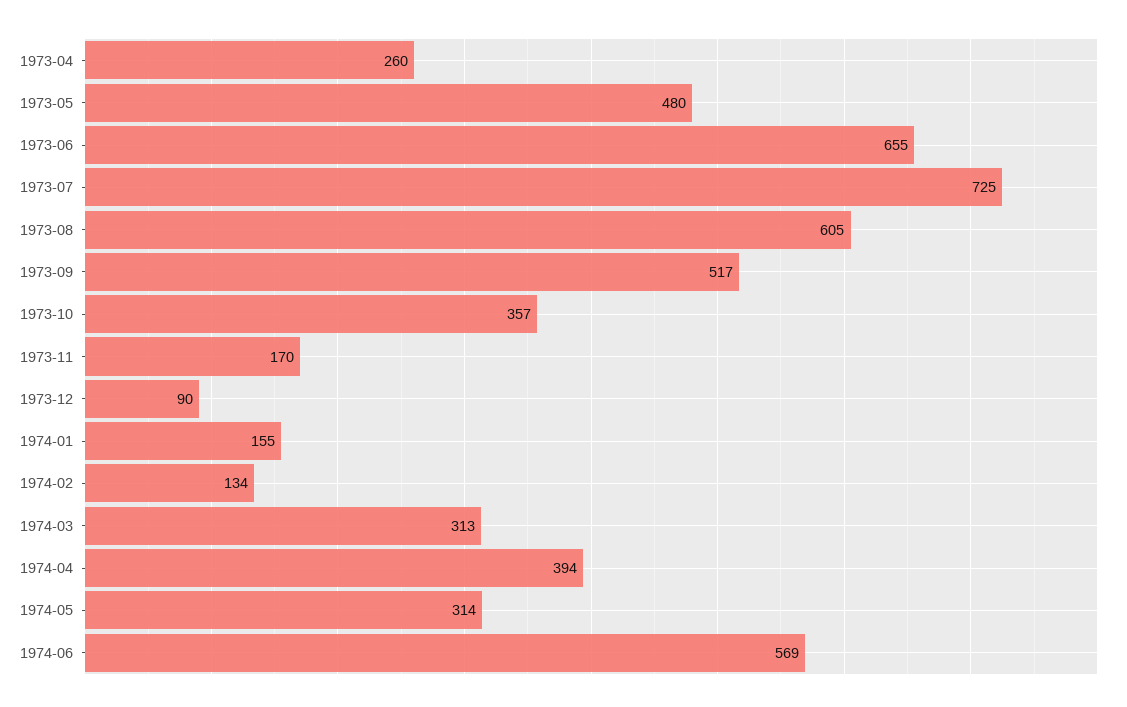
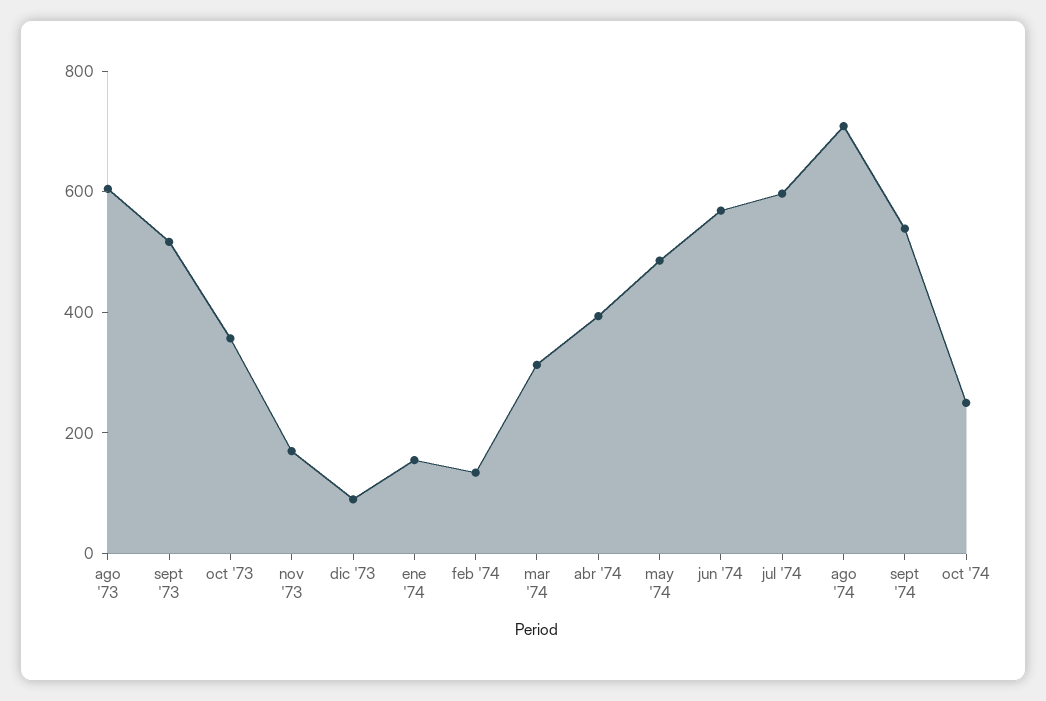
1973-04: 260 -> none
1973-05: 480 -> none
1973-06: 655 -> none
1973-07: 725 -> none
1974-05: 314 -> 500
jul '74: none -> 600
ago '74: none -> 700
sept '74: none -> 550
oct '74: none -> 250

